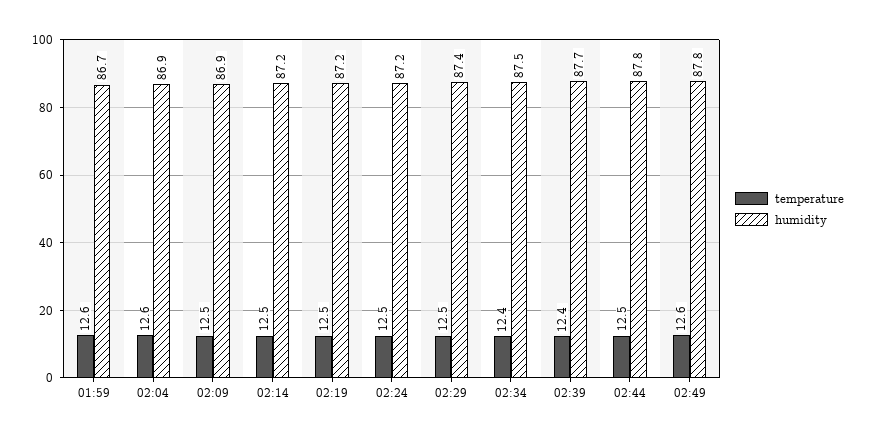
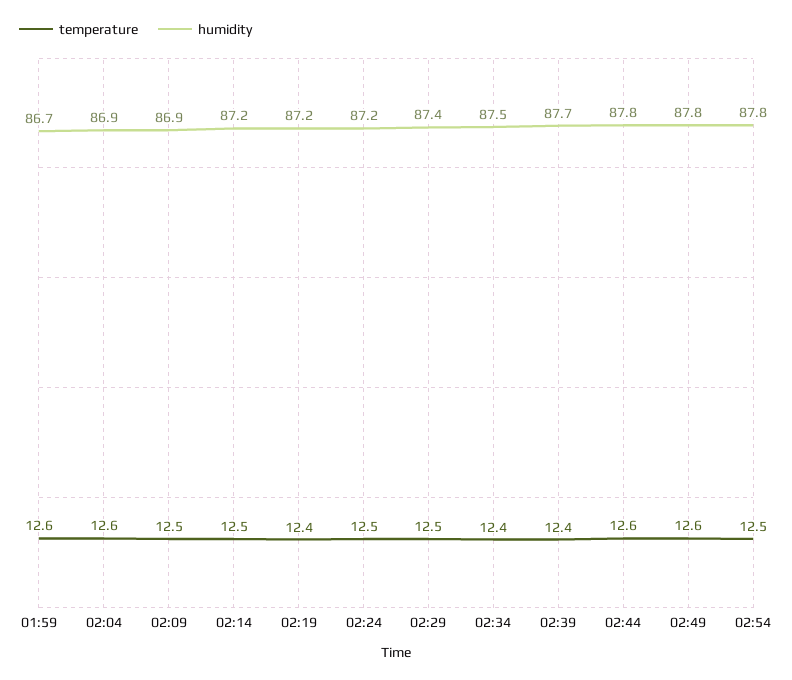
temperature, 02:19: 12.5 -> 12.4
temperature, 02:44: 12.5 -> 12.6
temperature, 02:54: none -> 12.5
humidity, 02:54: none -> 87.8

